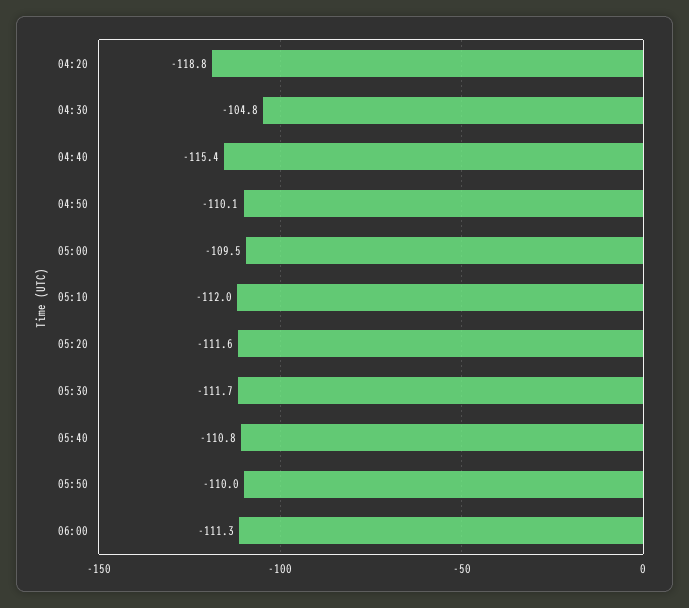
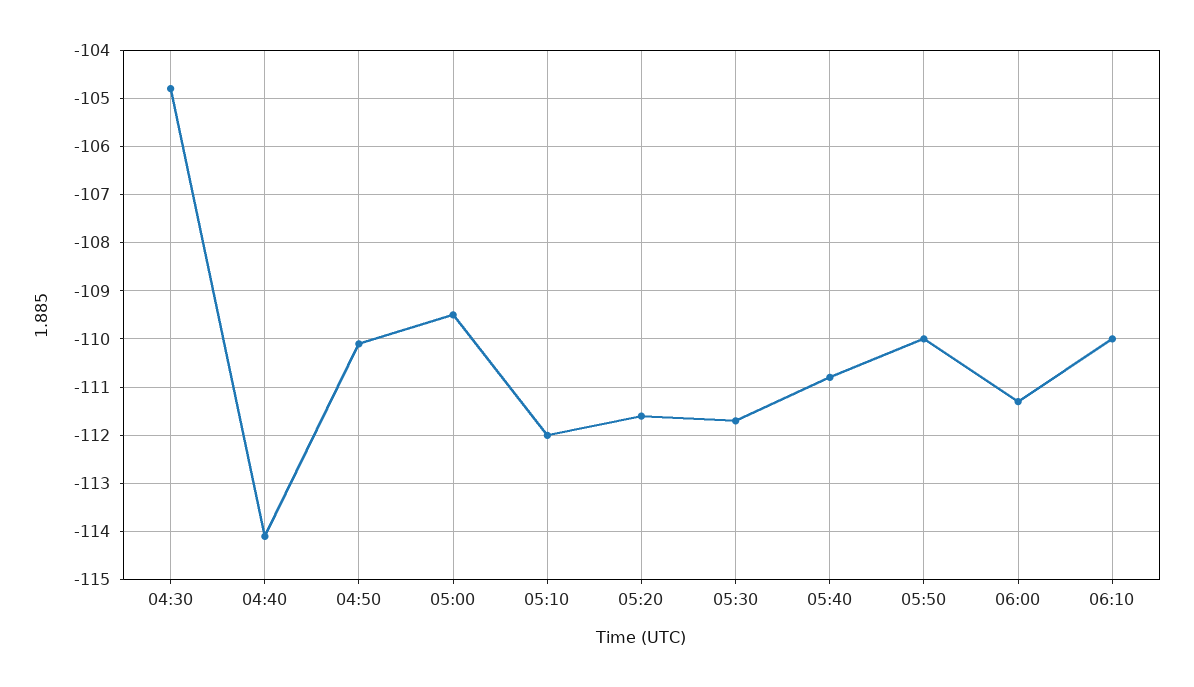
04:20: -118.8 -> none
04:40: -115.4 -> -114
06:10: none -> -110

